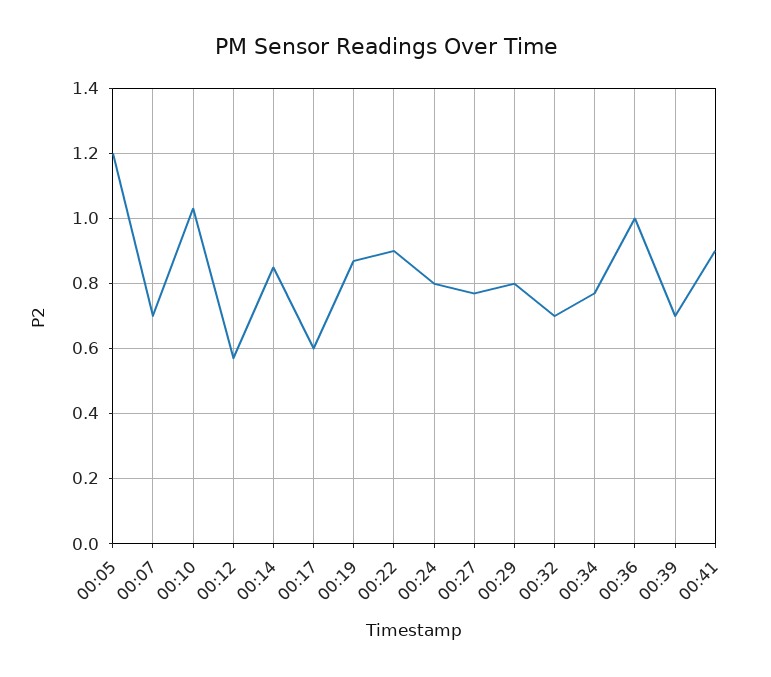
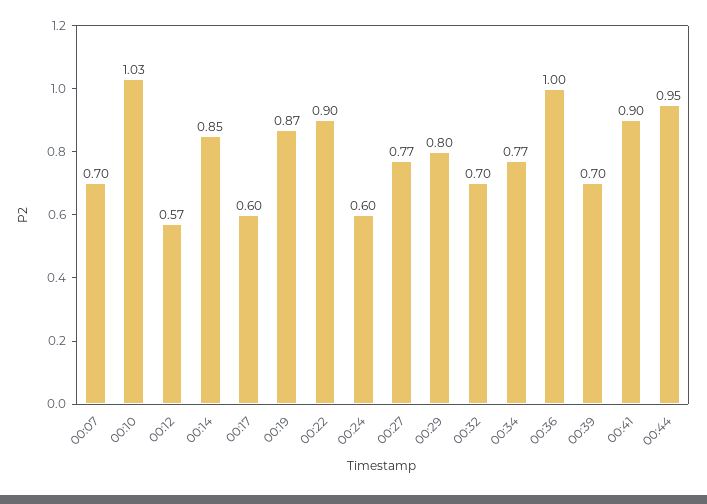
00:05: 1.2 -> none
00:24: 0.8 -> 0.6
00:44: none -> 0.95

